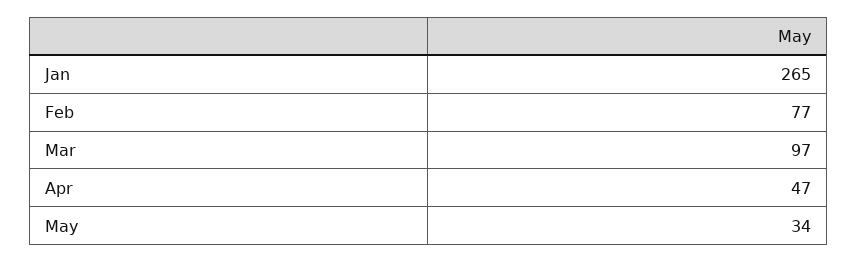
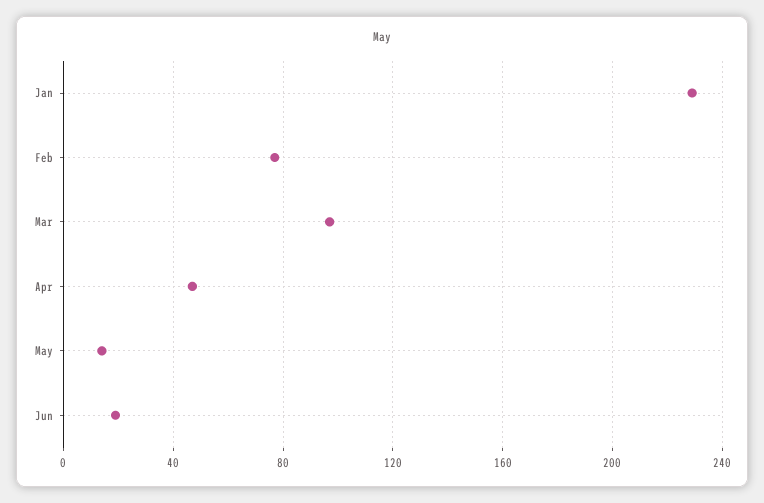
Jan: 265 -> 230
May: 34 -> 15
Jun: none -> 20

